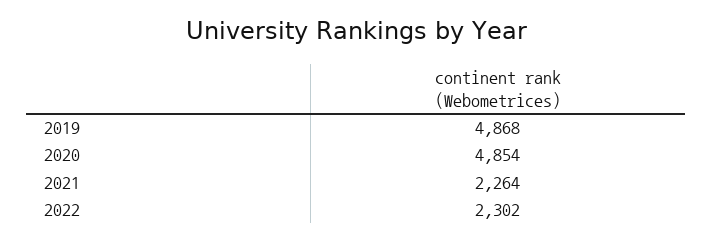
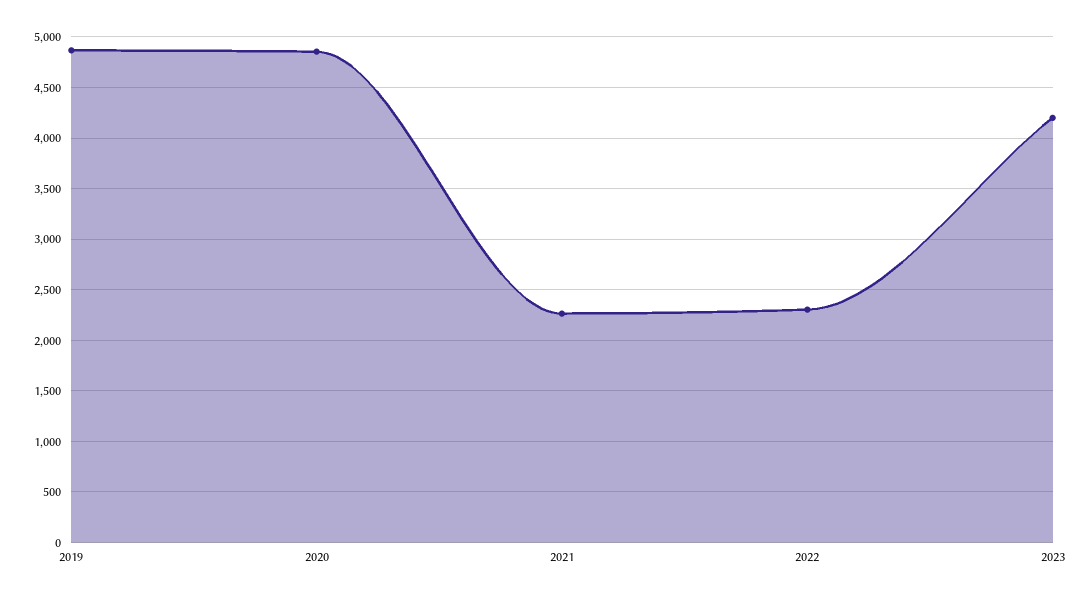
2023: none -> 4200

